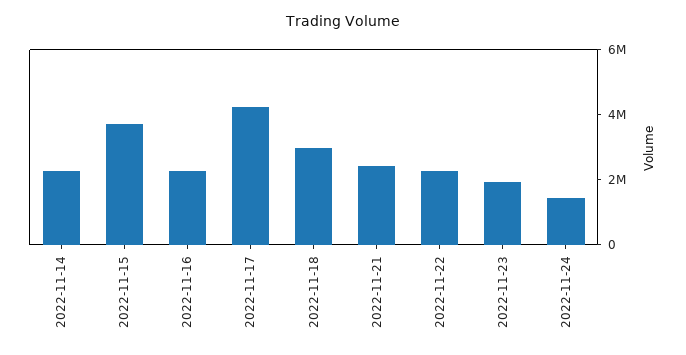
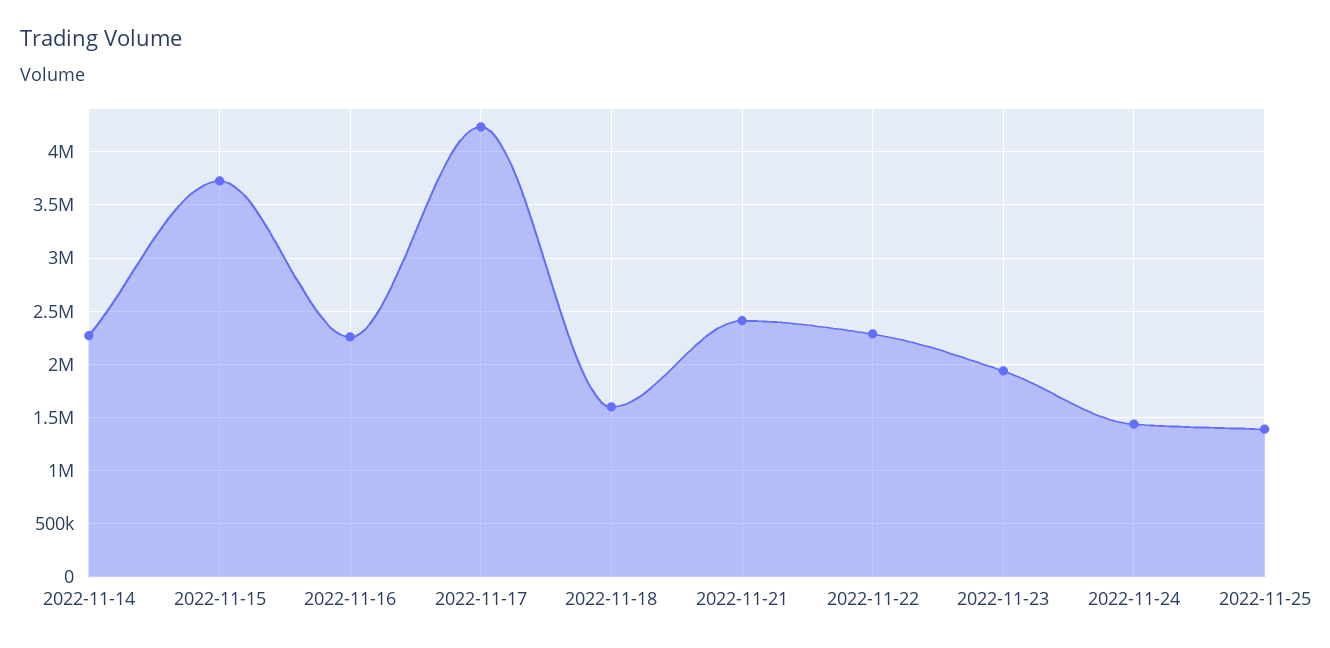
2022-11-18: 3000000 -> 1600000
2022-11-25: none -> 1400000

